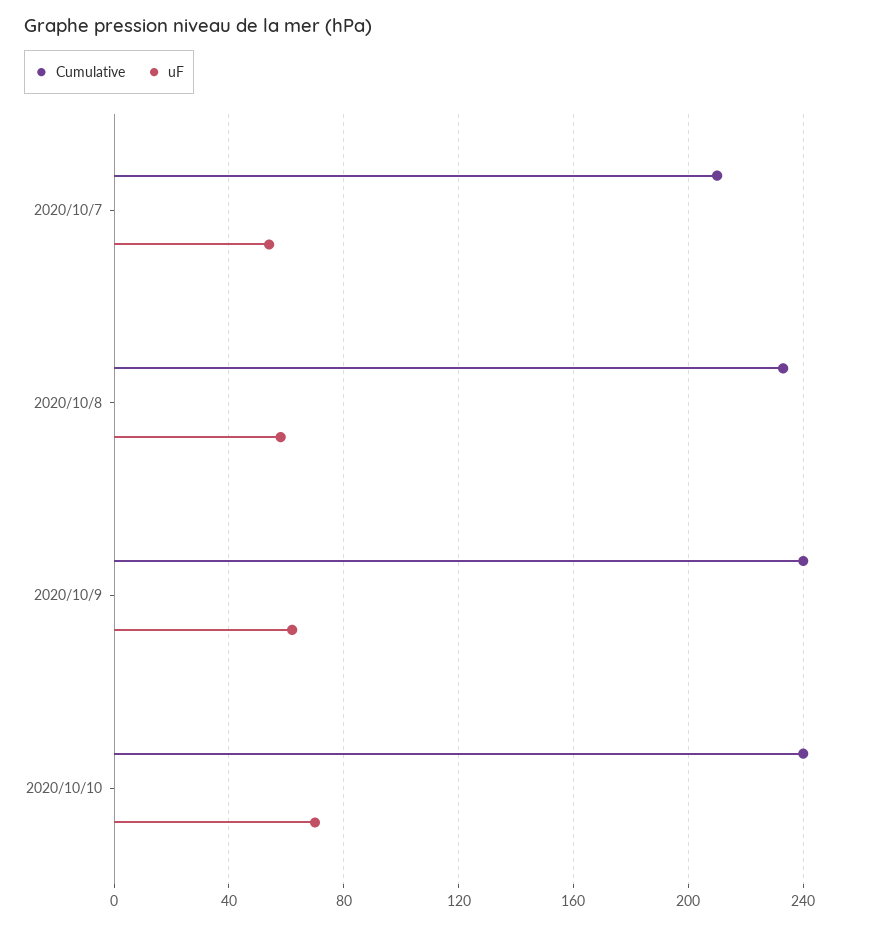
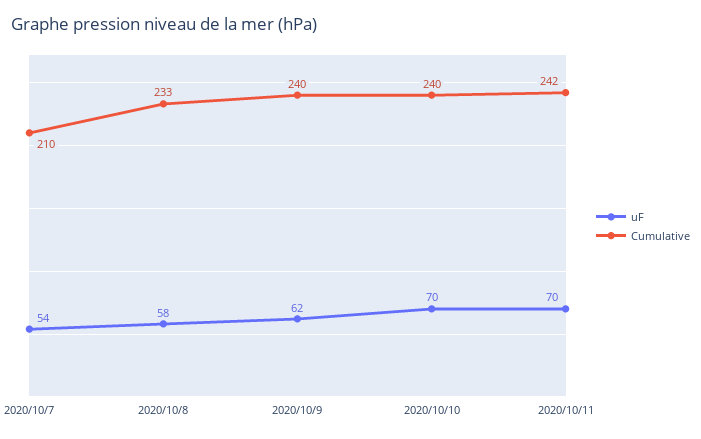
uF, 2020/10/11: none -> 70
Cumulative, 2020/10/11: none -> 242

